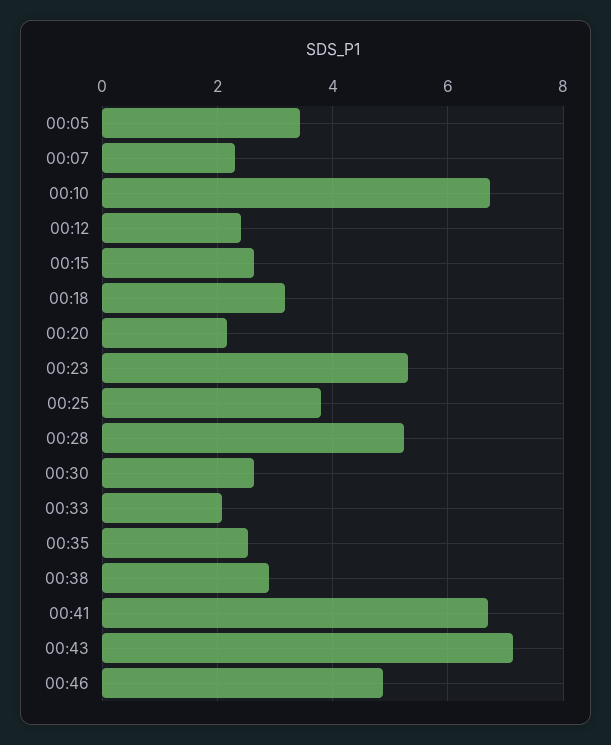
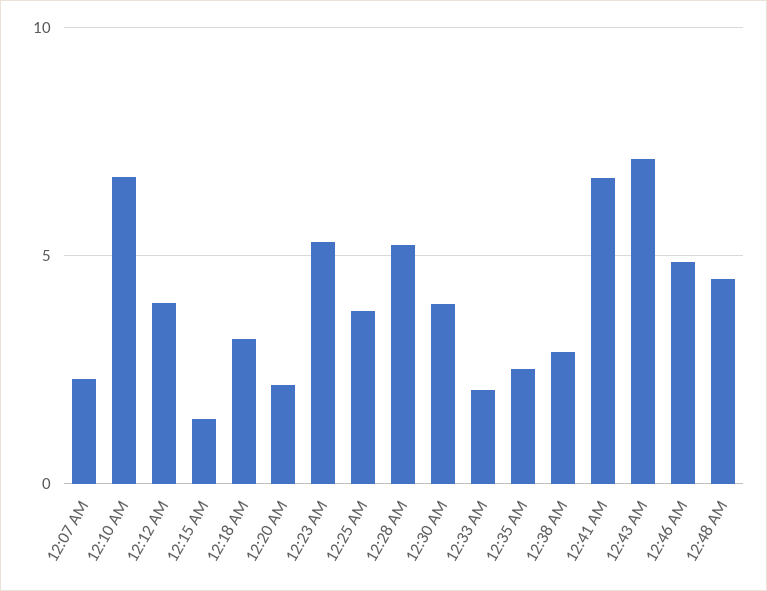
00:05: 3.4 -> none
00:12: 2.4 -> 4
00:15: 2.6 -> 1.5
00:30: 2.6 -> 4
12:48 AM: none -> 4.5

